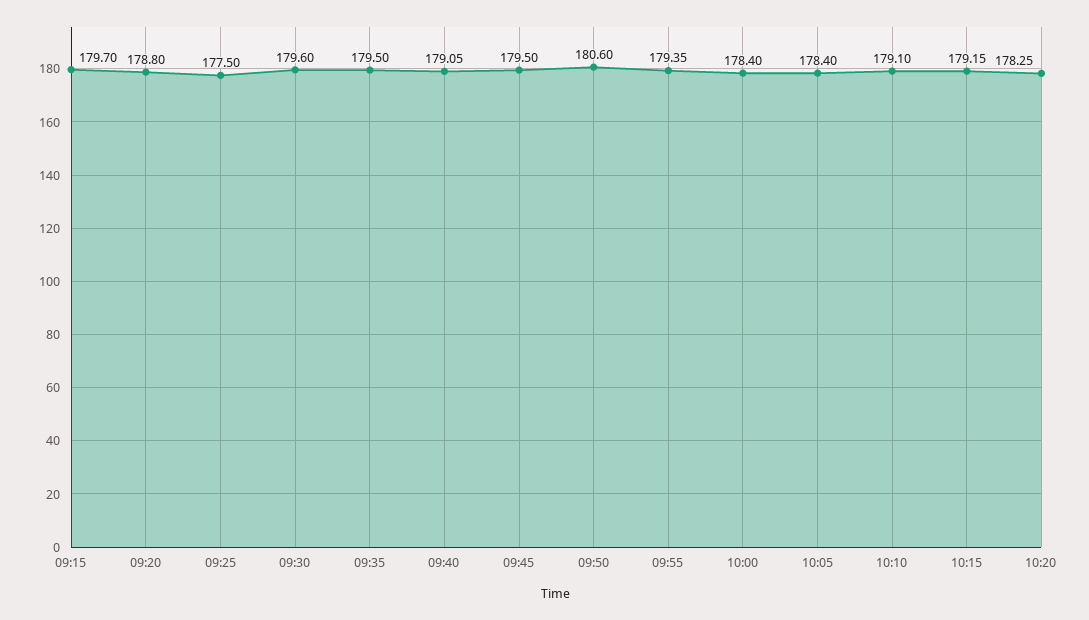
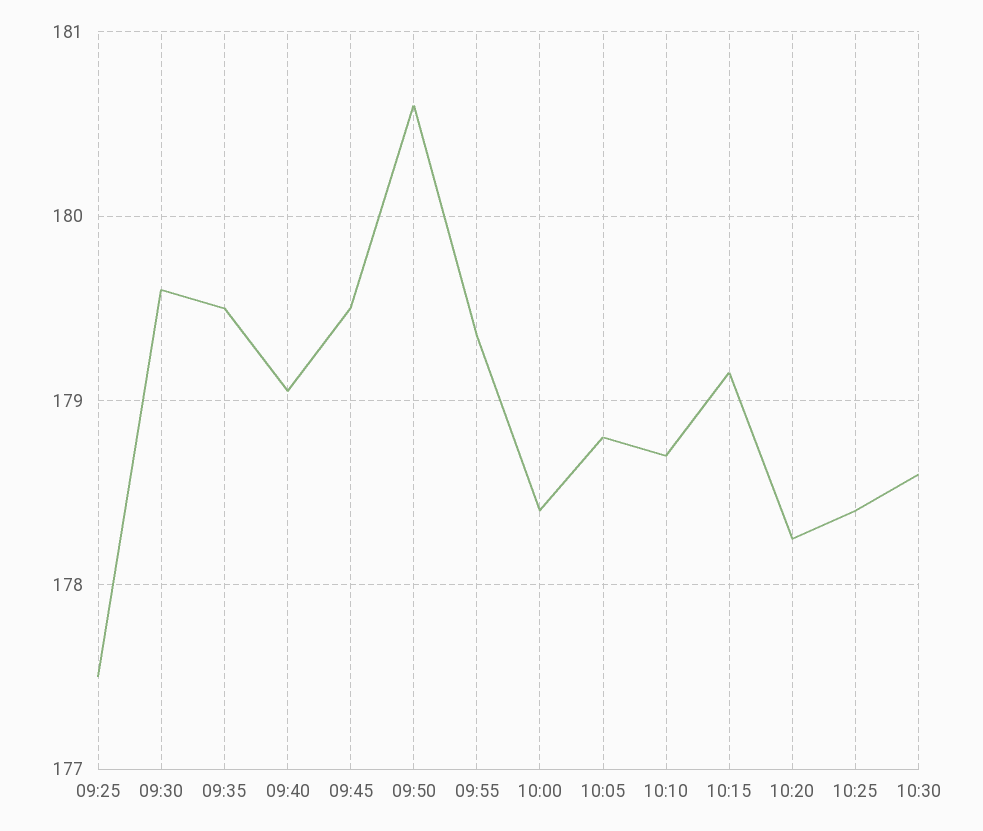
09:15: 179.7 -> none
09:20: 178.8 -> none
10:05: 178.4 -> 178.8
10:10: 179.1 -> 178.7
10:25: none -> 178.4
10:30: none -> 178.6

